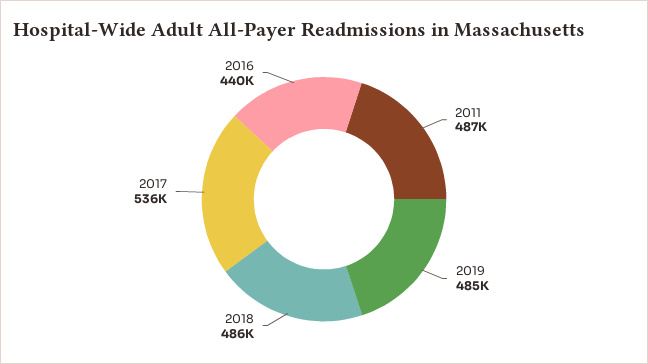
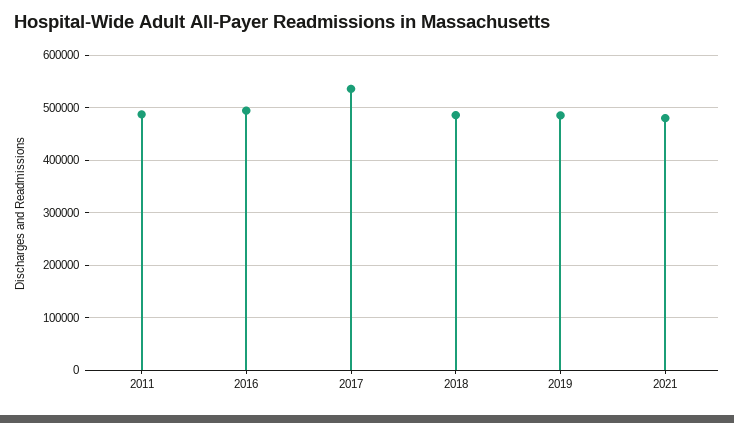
2016: 440000 -> 500000
2021: none -> 480000

